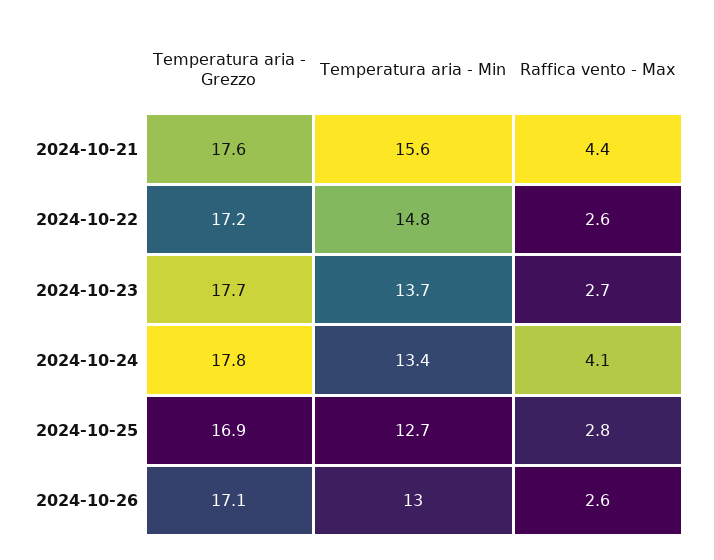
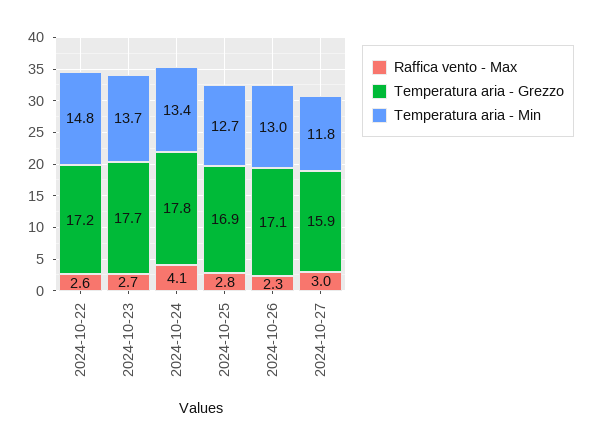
Temperatura aria - Grezzo, 2024-10-21: 17.6 -> none
Temperatura aria - Min, 2024-10-21: 15.6 -> none
Raffica vento - Max, 2024-10-21: 4.4 -> none
Raffica vento - Max, 2024-10-26: 2.6 -> 2.3
Raffica vento - Max, 2024-10-27: none -> 3
Temperatura aria - Grezzo, 2024-10-27: none -> 15.9
Temperatura aria - Min, 2024-10-27: none -> 11.8

